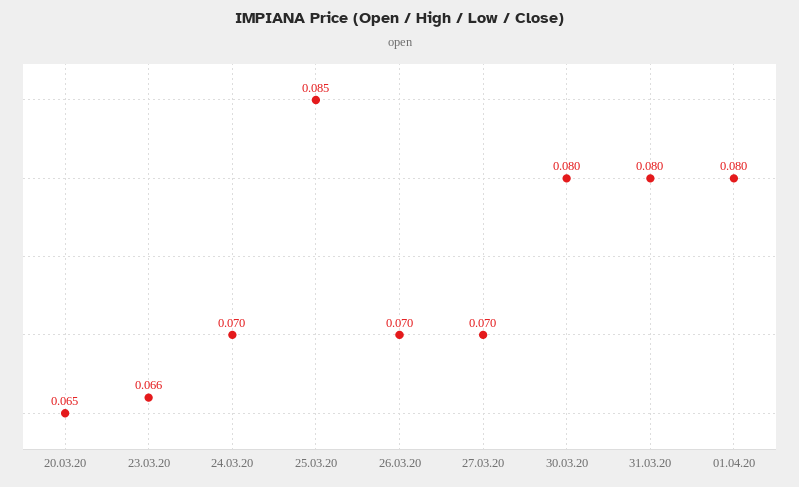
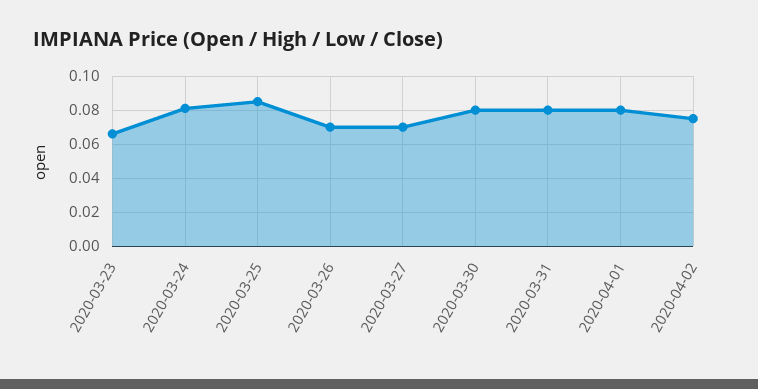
20.03.20: 0.065 -> none
24.03.20: 0.07 -> 0.08
2020-04-02: none -> 0.075

